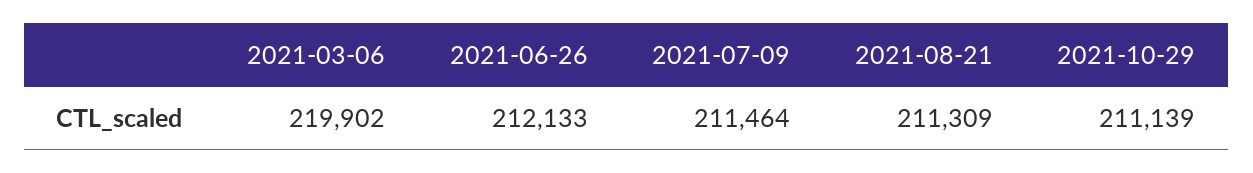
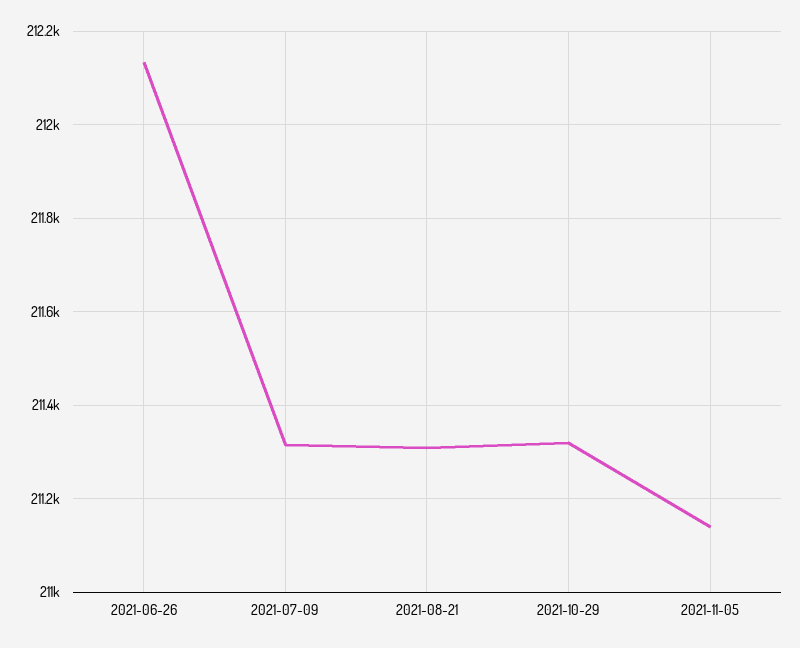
2021-03-06: 219902 -> none
2021-07-09: 211464 -> 211320
2021-10-29: 211139 -> 211320
2021-11-05: none -> 211140

